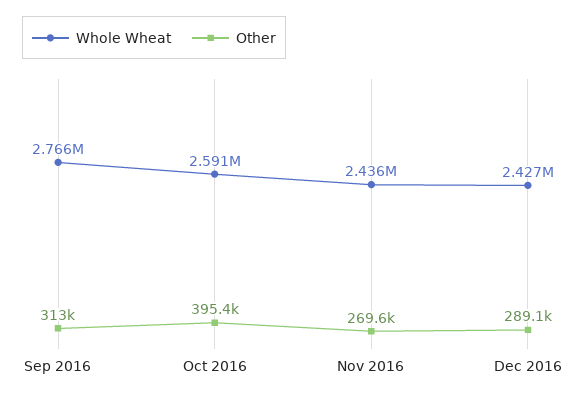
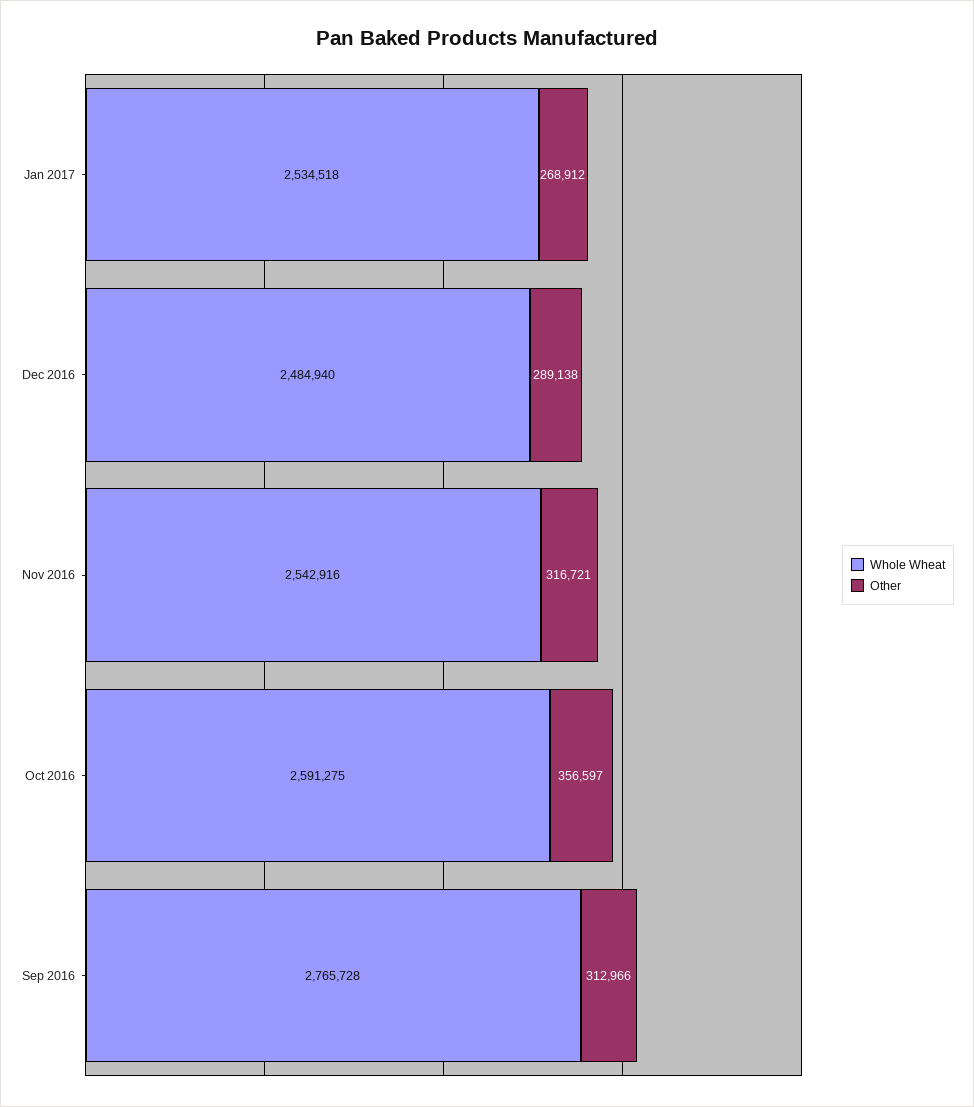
Other, Oct 2016: 395400 -> 356597
Whole Wheat, Nov 2016: 2436000 -> 2542916
Other, Nov 2016: 269600 -> 316721
Whole Wheat, Dec 2016: 2427000 -> 2484940
Whole Wheat, Jan 2017: none -> 2534518
Other, Jan 2017: none -> 268912

